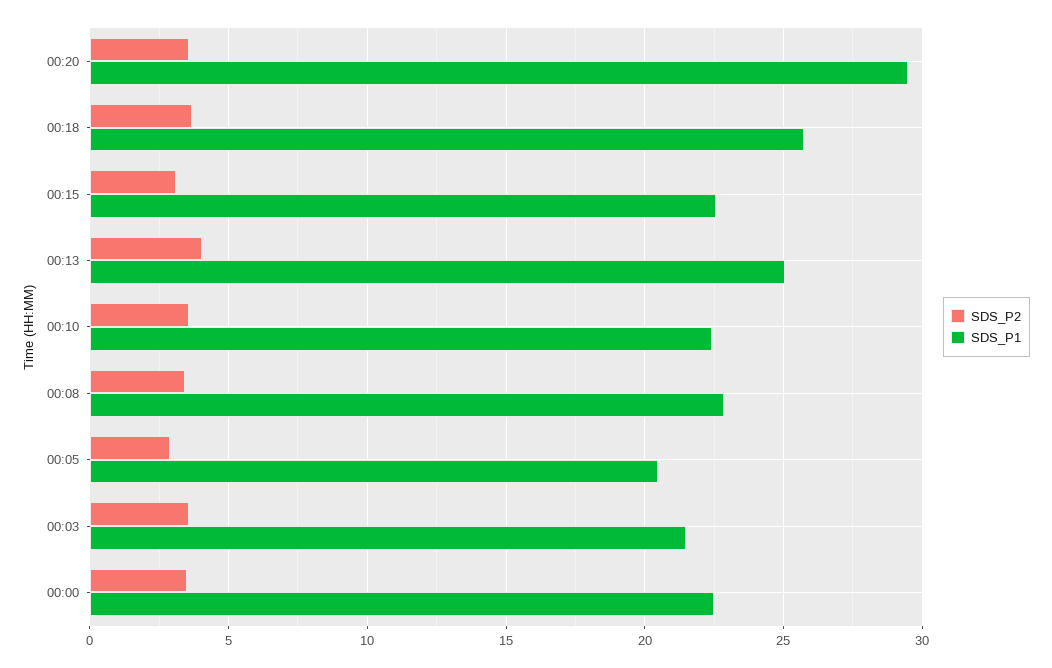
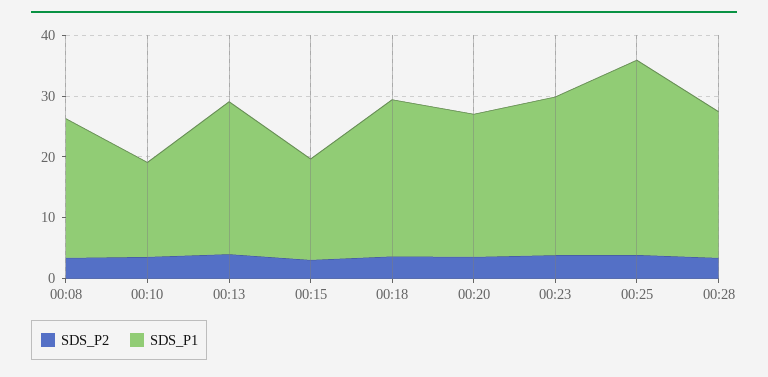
SDS_P1, 00:20: 29.5 -> 24
SDS_P1, 00:15: 22.5 -> 16
SDS_P1, 00:10: 22.5 -> 16
SDS_P2, 00:05: 3 -> none
SDS_P1, 00:05: 20.5 -> none
SDS_P2, 00:03: 3.5 -> none
SDS_P1, 00:03: 21.5 -> none
SDS_P2, 00:00: 3.5 -> none
SDS_P1, 00:00: 22.5 -> none
SDS_P2, 00:23: none -> 4
SDS_P1, 00:23: none -> 26
SDS_P2, 00:25: none -> 4
SDS_P1, 00:25: none -> 32
SDS_P2, 00:28: none -> 4
SDS_P1, 00:28: none -> 24

